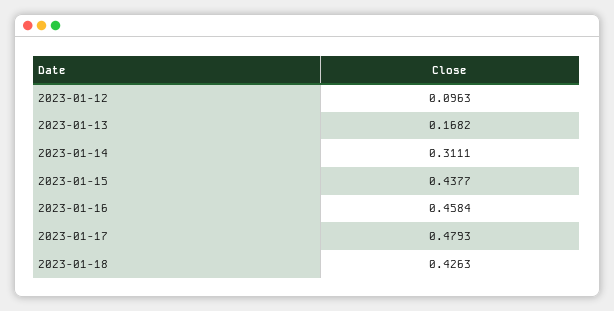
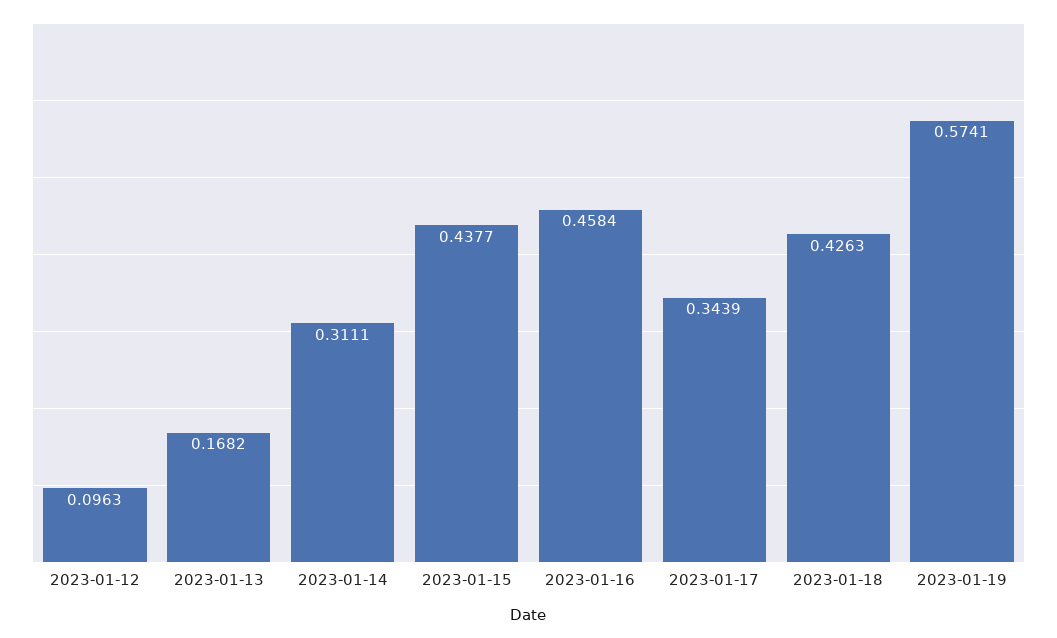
2023-01-17: 0.4793 -> 0.3439
2023-01-19: none -> 0.5741

